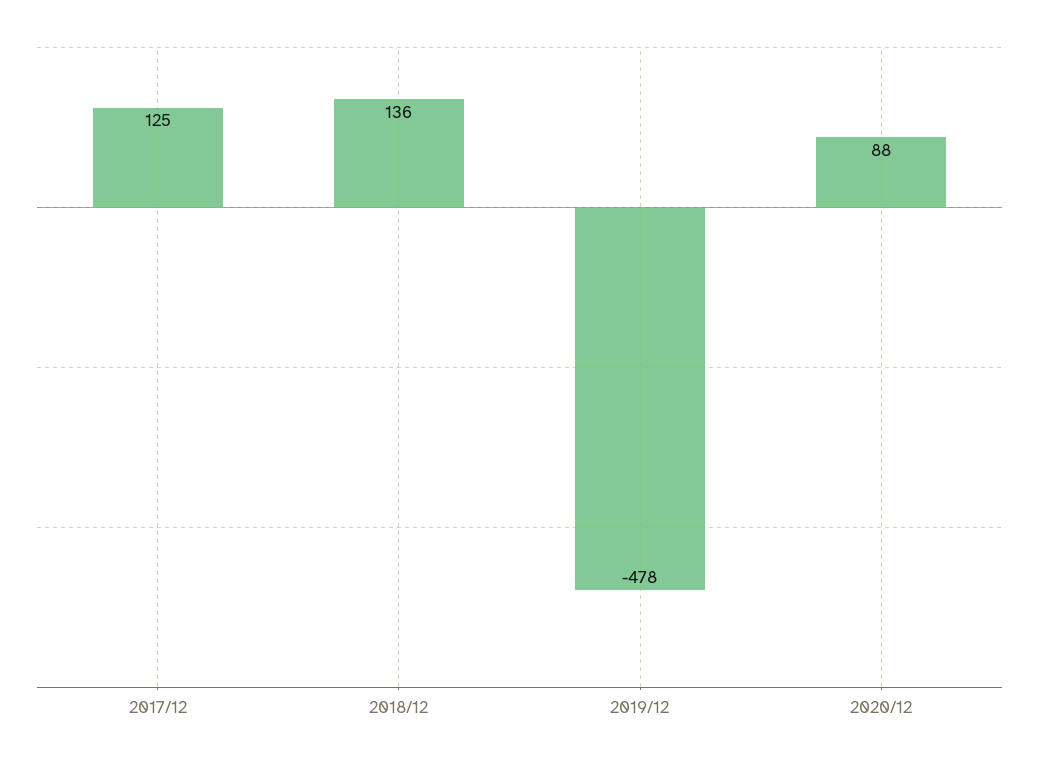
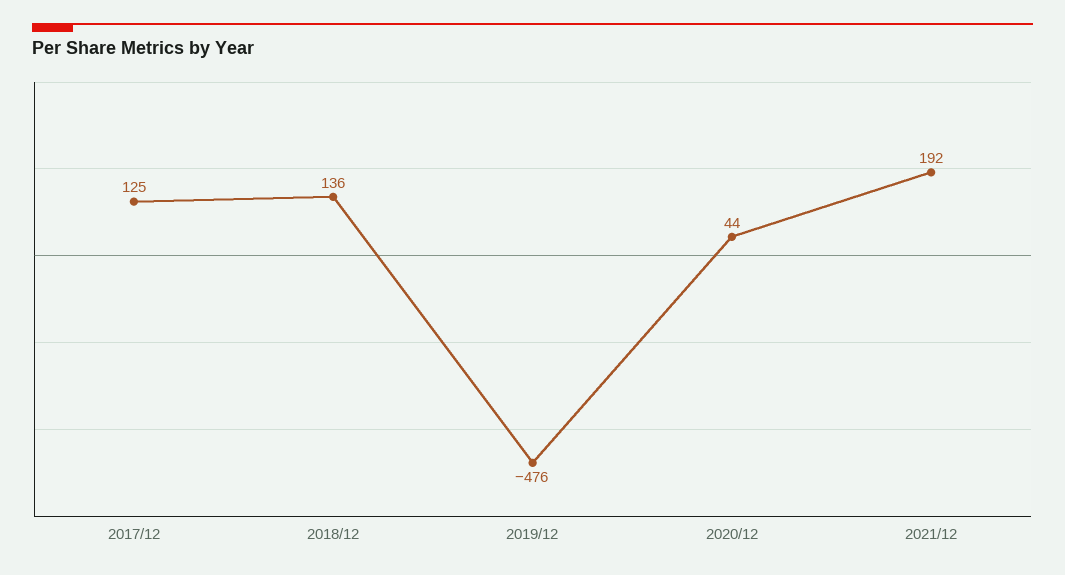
2019/12: -478 -> -476
2020/12: 88 -> 44
2021/12: none -> 192

